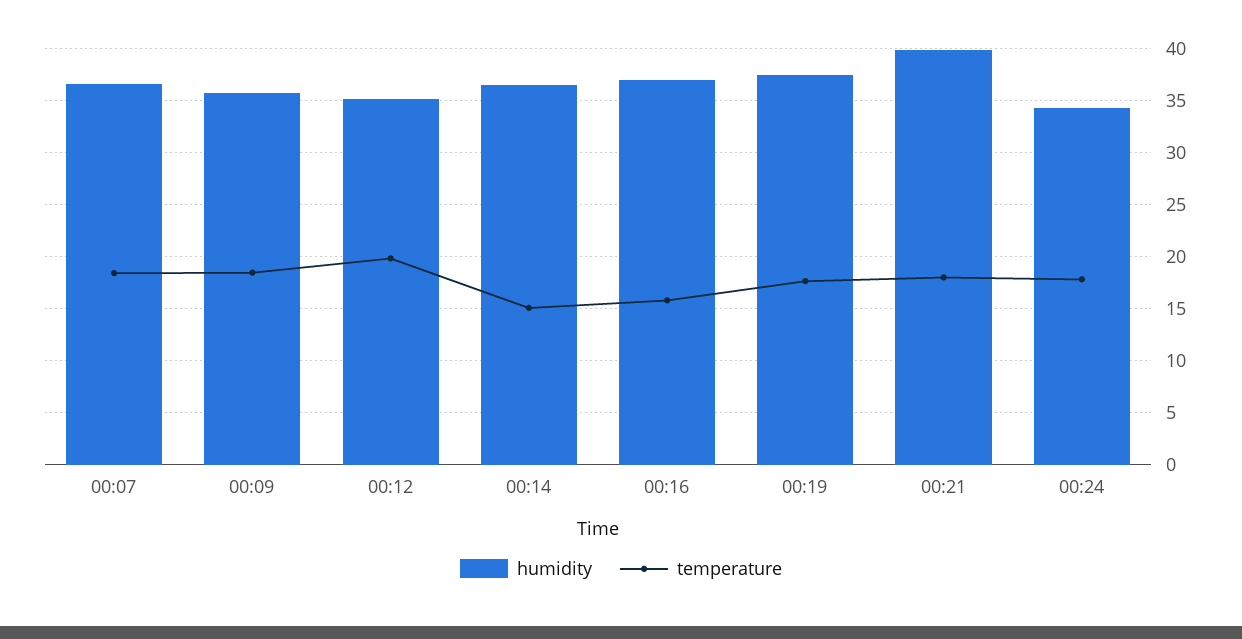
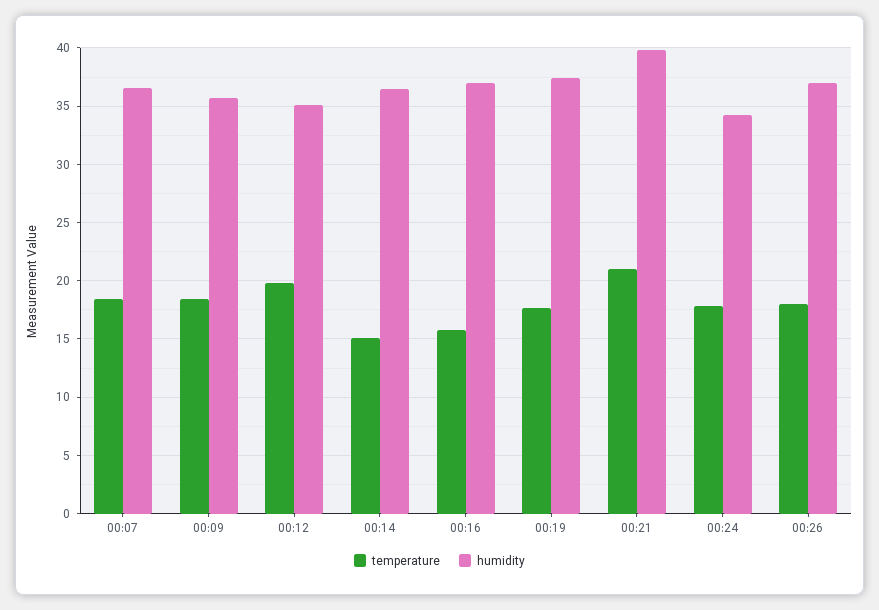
temperature, 00:21: 18 -> 21
temperature, 00:26: none -> 18
humidity, 00:26: none -> 37

